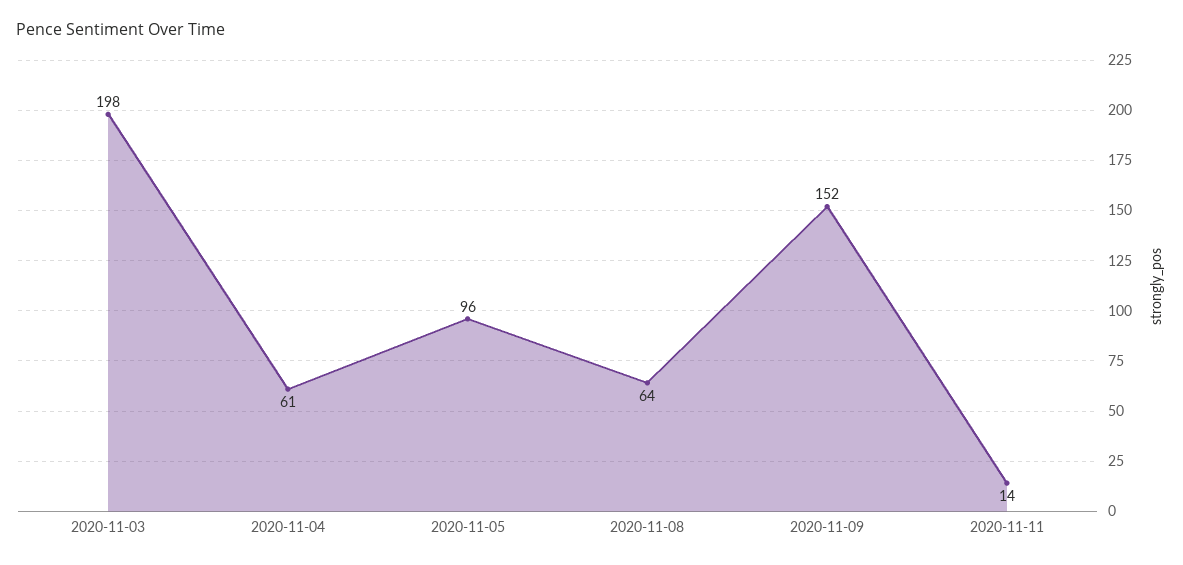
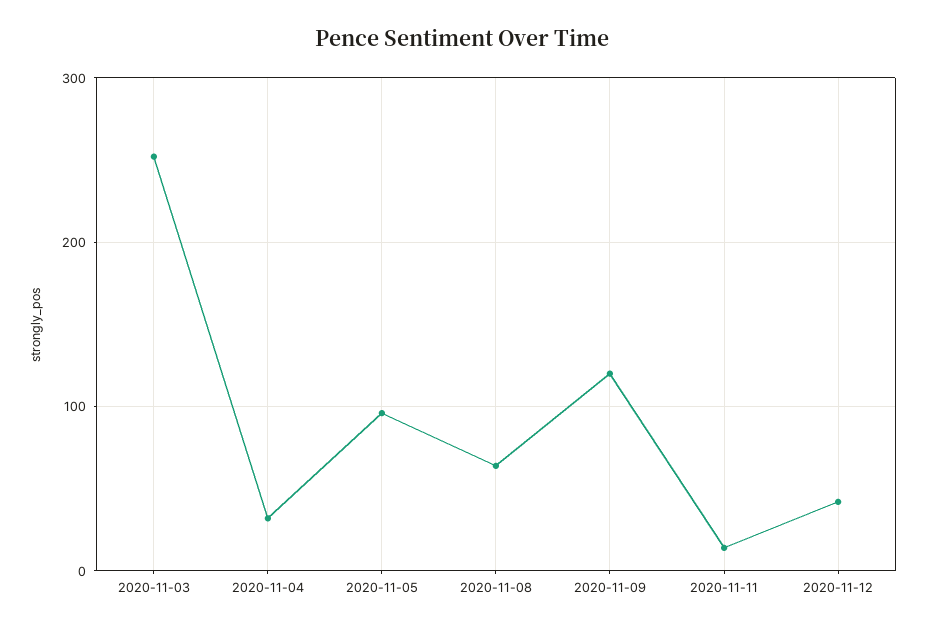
2020-11-03: 198 -> 250
2020-11-04: 61 -> 30
2020-11-09: 152 -> 120
2020-11-12: none -> 40

